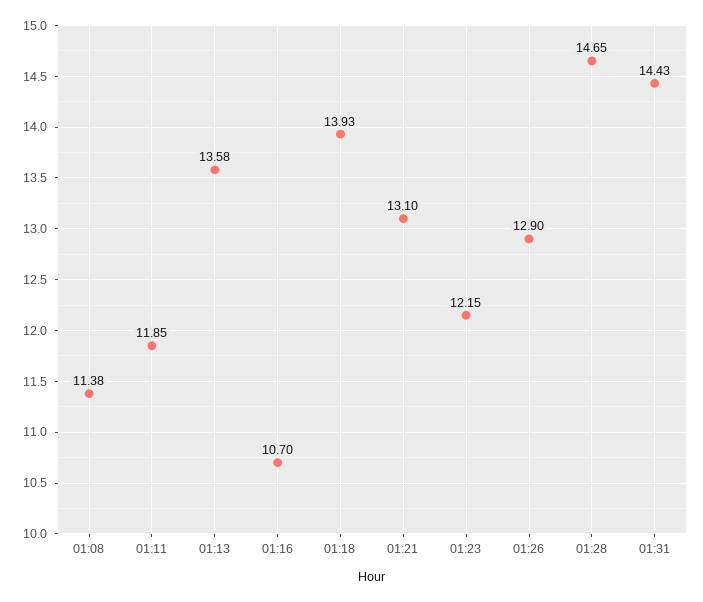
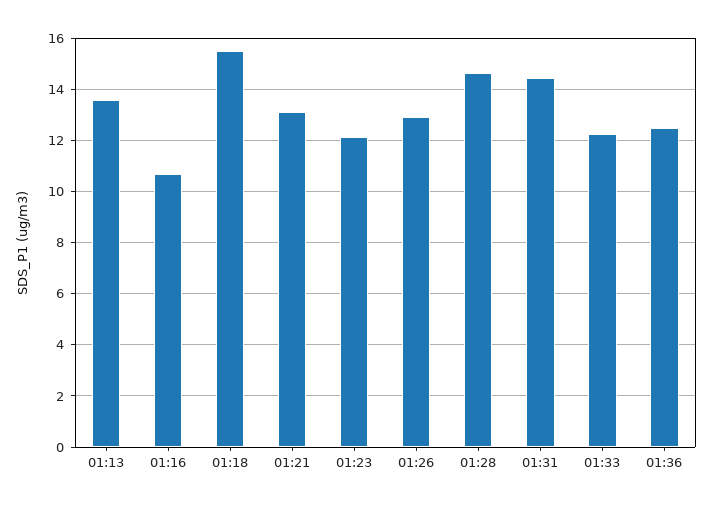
01:08: 11.38 -> none
01:11: 11.85 -> none
01:18: 13.93 -> 15.5
01:33: none -> 12.25
01:36: none -> 12.5

